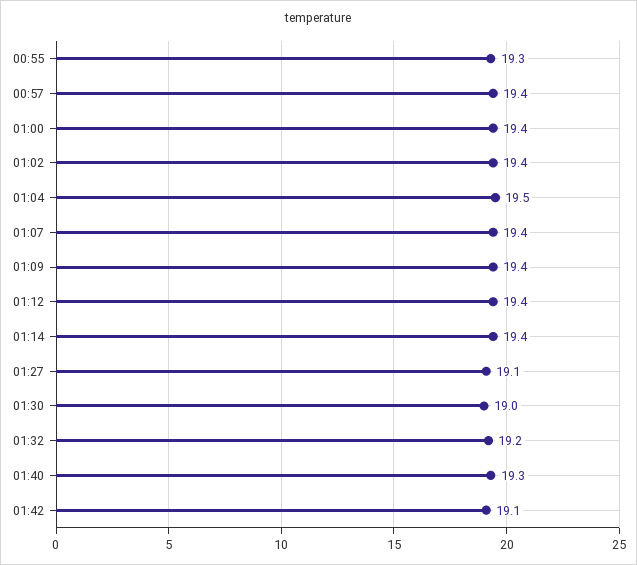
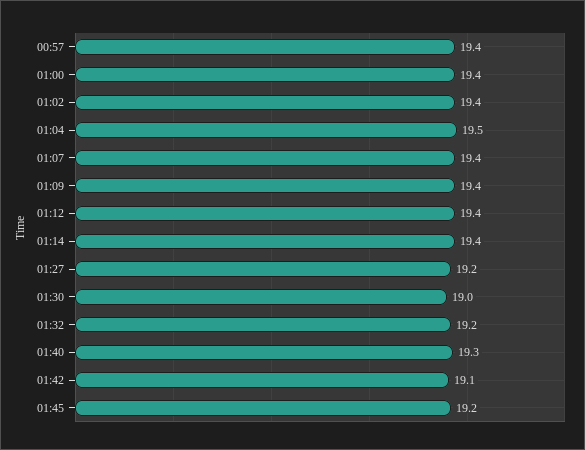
00:55: 19.3 -> none
01:27: 19.1 -> 19.2
01:45: none -> 19.2

